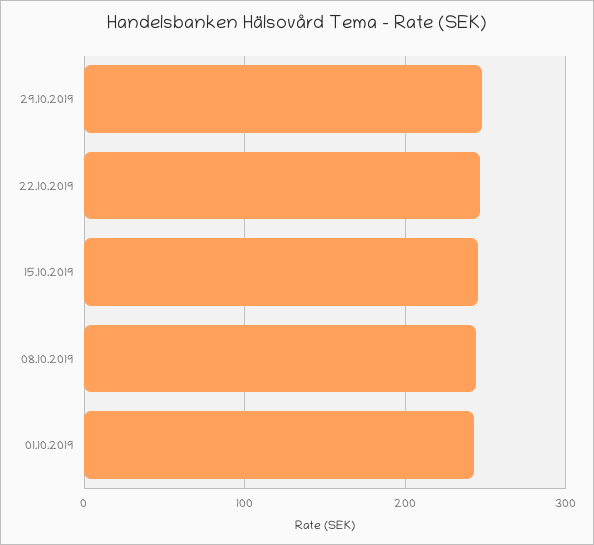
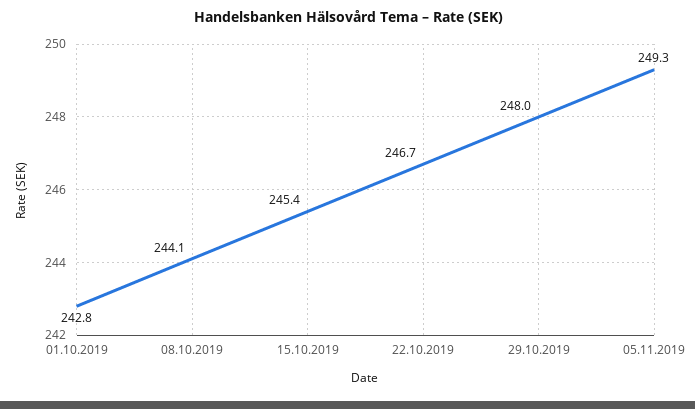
05.11.2019: none -> 249.3

